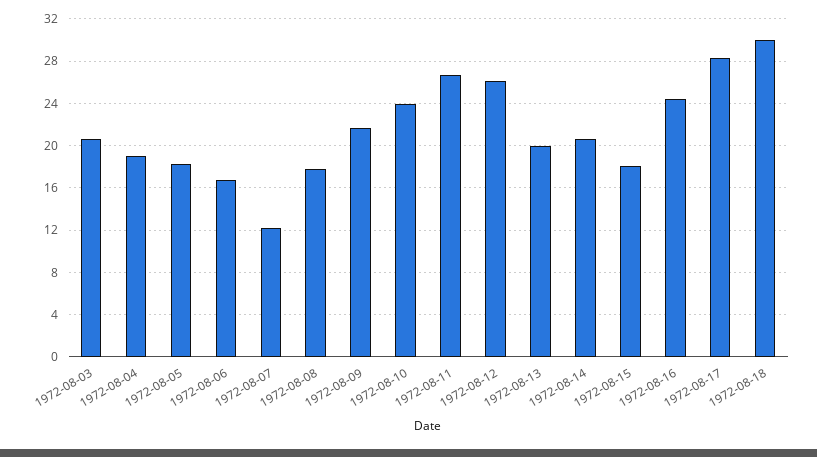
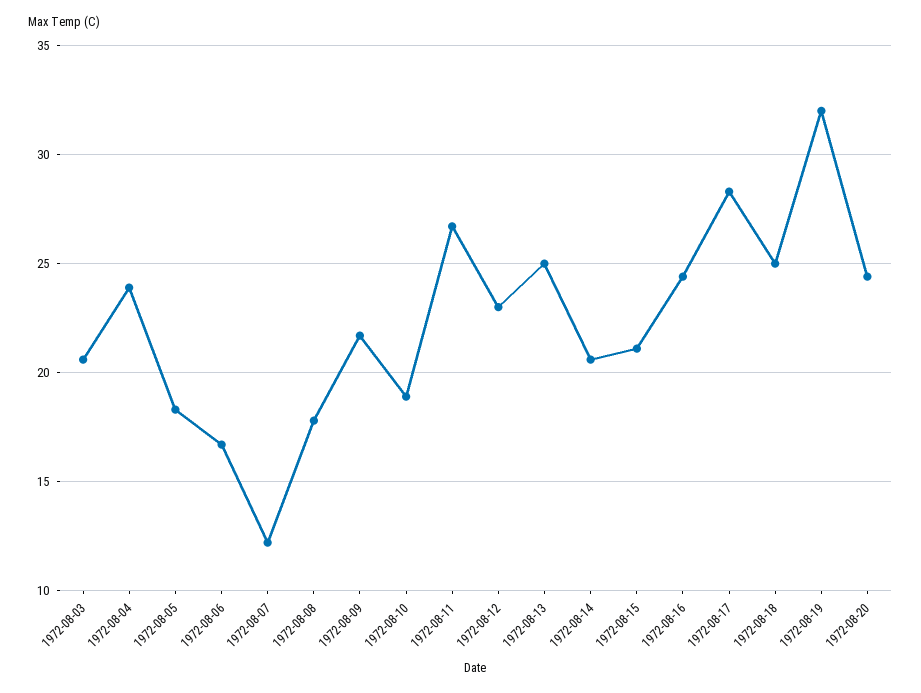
1972-08-04: 19 -> 24
1972-08-10: 24 -> 19
1972-08-12: 26 -> 23
1972-08-13: 20 -> 25
1972-08-15: 18 -> 21
1972-08-18: 30 -> 25
1972-08-19: none -> 32
1972-08-20: none -> 24.5

